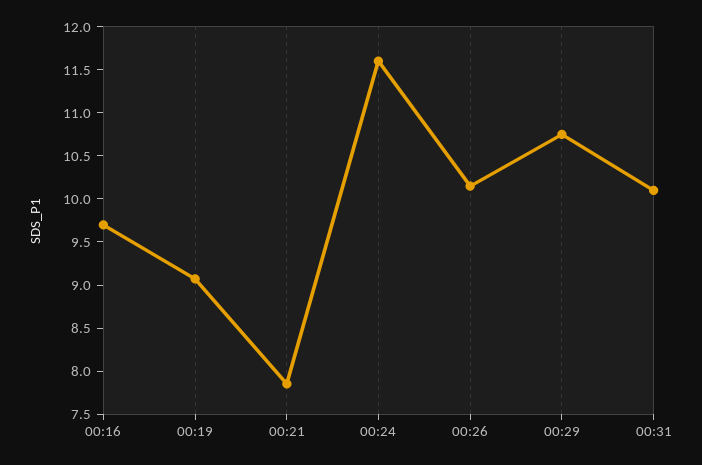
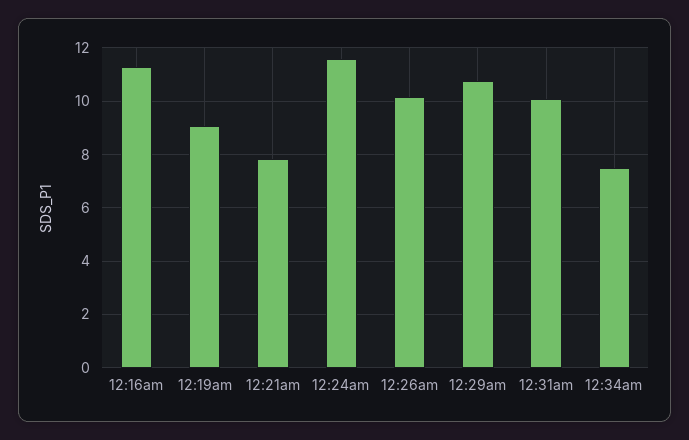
00:16: 9.7 -> 11.25
12:34am: none -> 7.5

